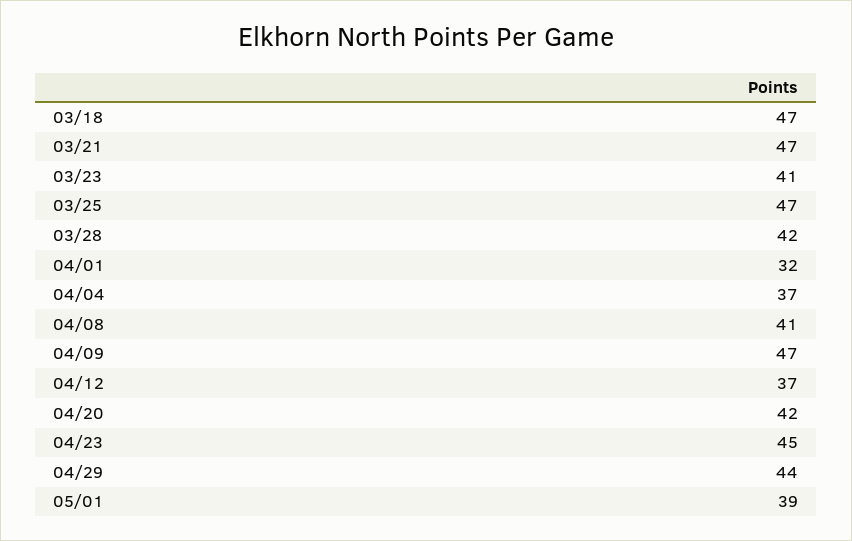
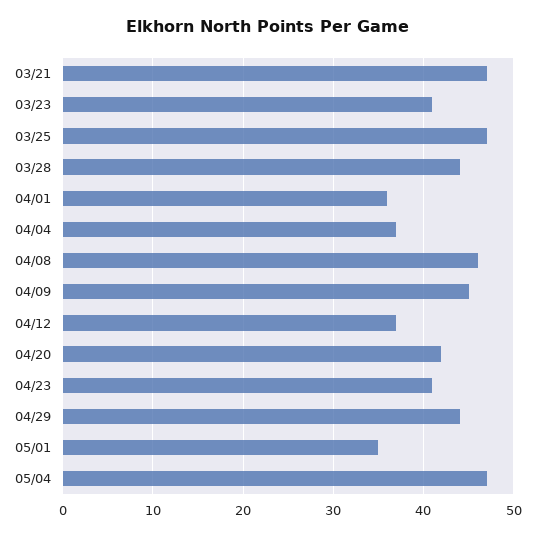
03/18: 47 -> none
03/28: 42 -> 44
04/01: 32 -> 36
04/08: 41 -> 46
04/09: 47 -> 45
04/23: 45 -> 41
05/01: 39 -> 35
05/04: none -> 47

